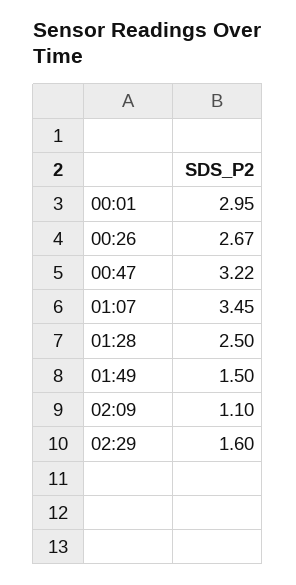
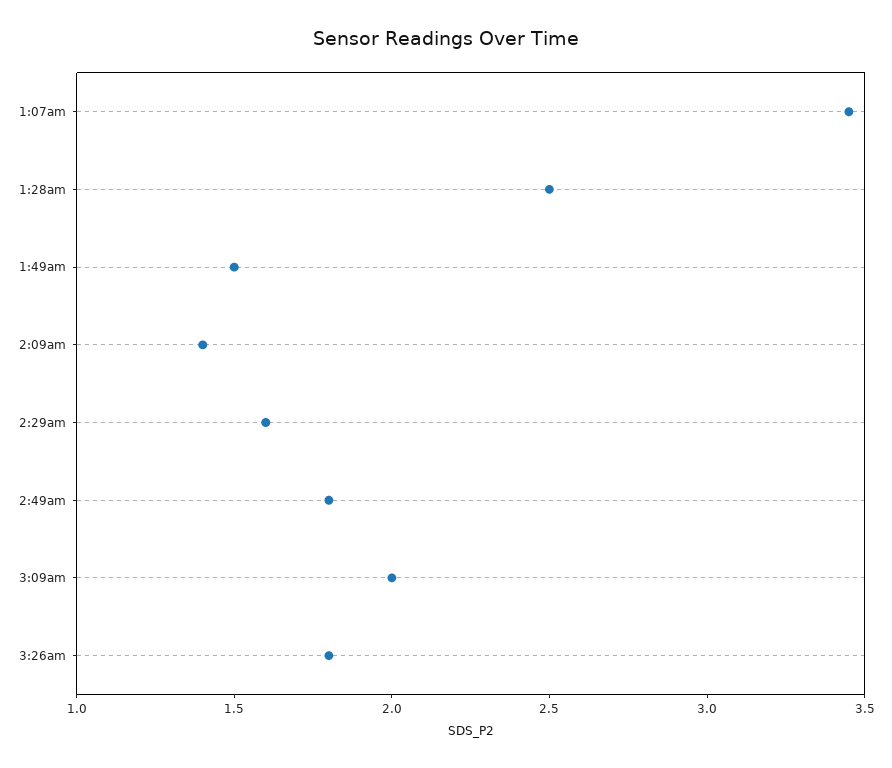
00:01: 2.95 -> none
00:26: 2.67 -> none
00:47: 3.22 -> none
02:09: 1.1 -> 1.4
2:49am: none -> 1.8
3:09am: none -> 2
3:26am: none -> 1.8

